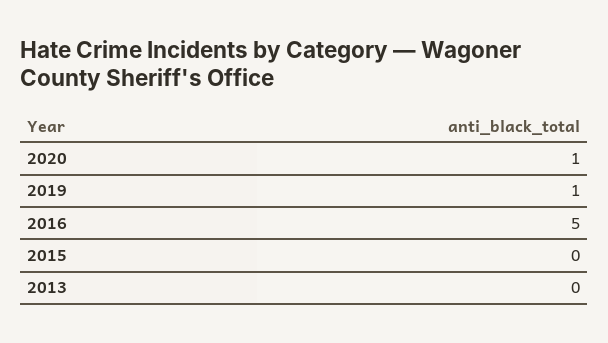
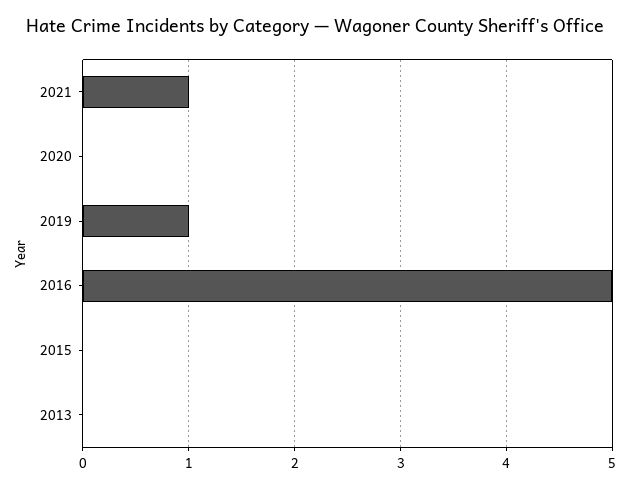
2020: 1 -> 0
2021: none -> 1

